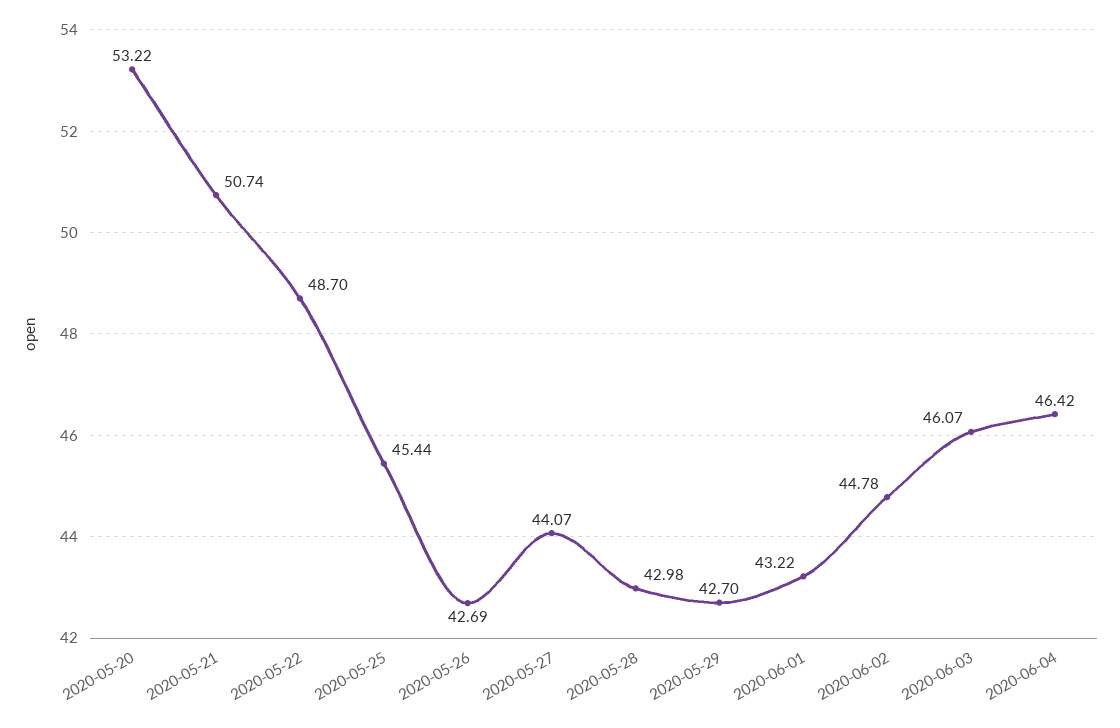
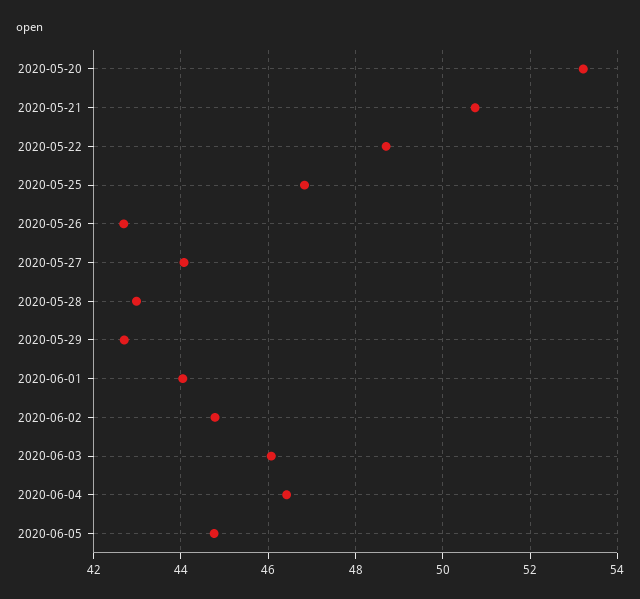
2020-05-25: 45.44 -> 46.8
2020-06-01: 43.22 -> 44
2020-06-05: none -> 44.8

